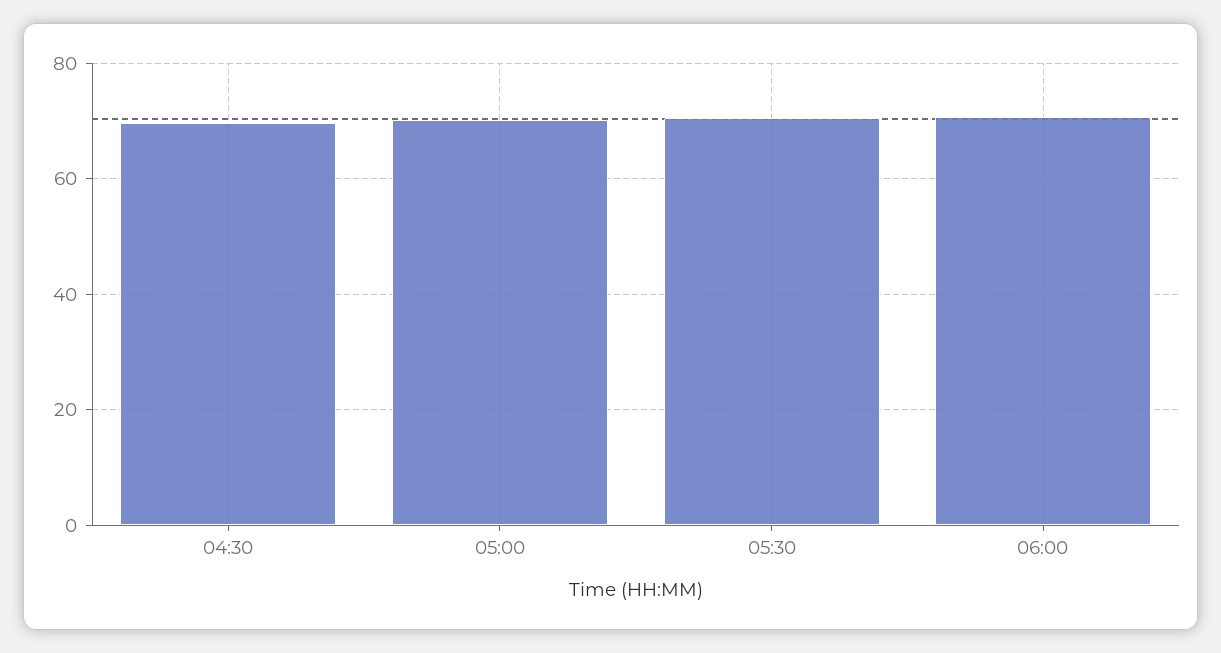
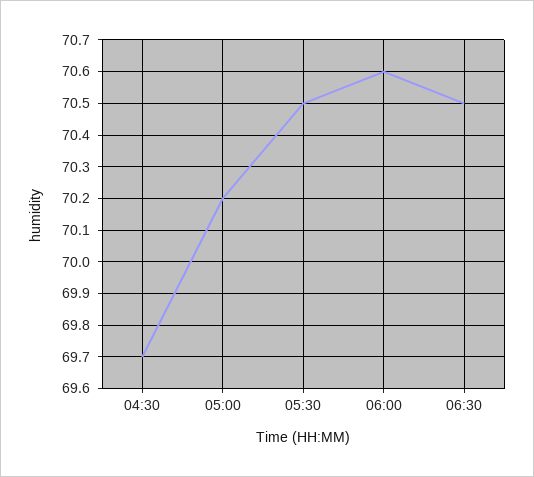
06:30: none -> 70.5

